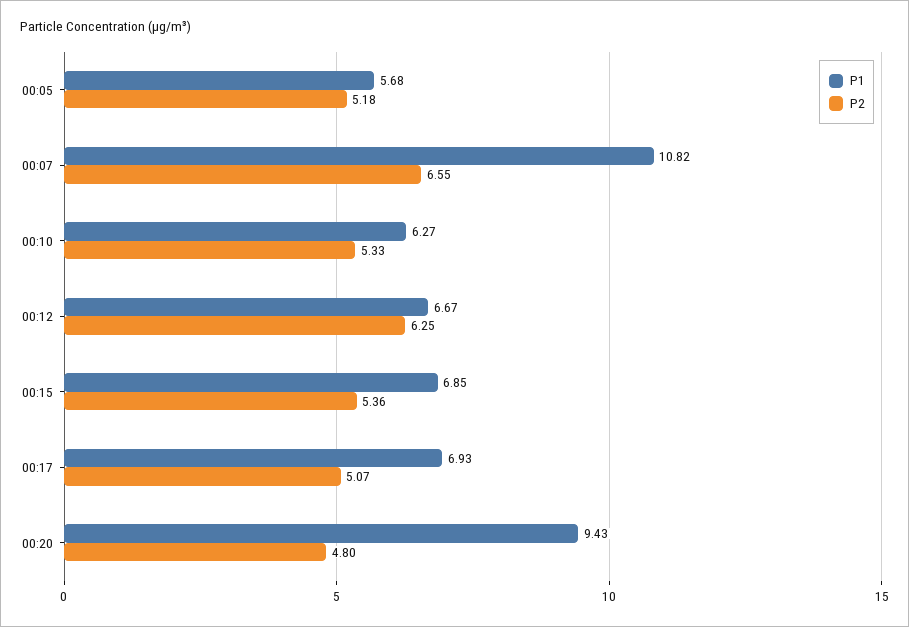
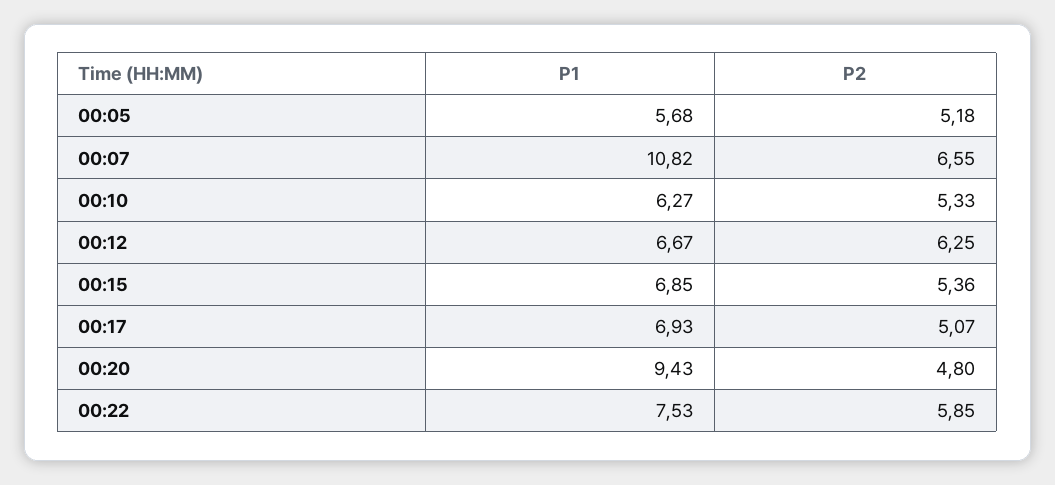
P1, 00:22: none -> 7.53
P2, 00:22: none -> 5.85

